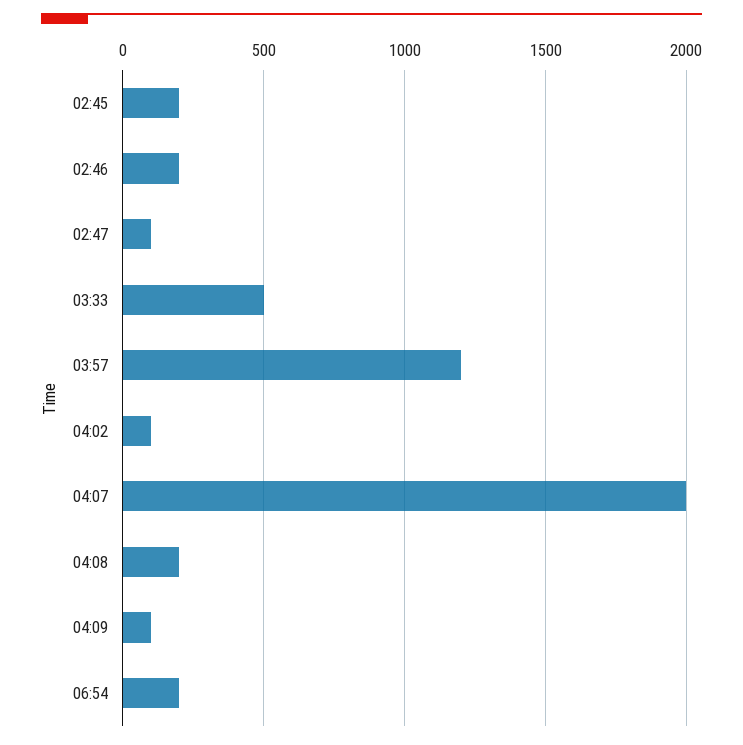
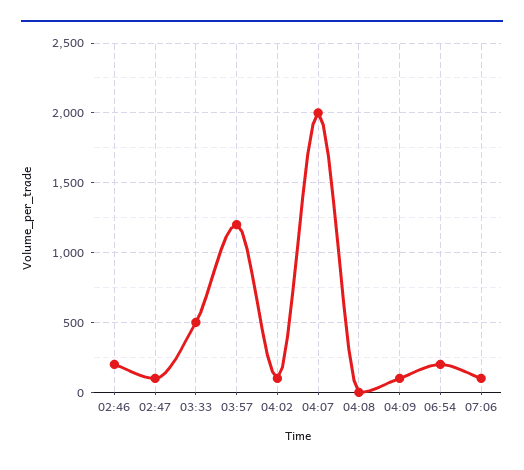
02:45: 200 -> none
04:08: 200 -> 0
07:06: none -> 100

